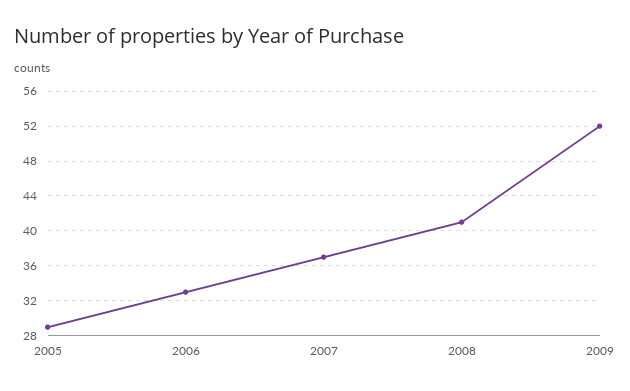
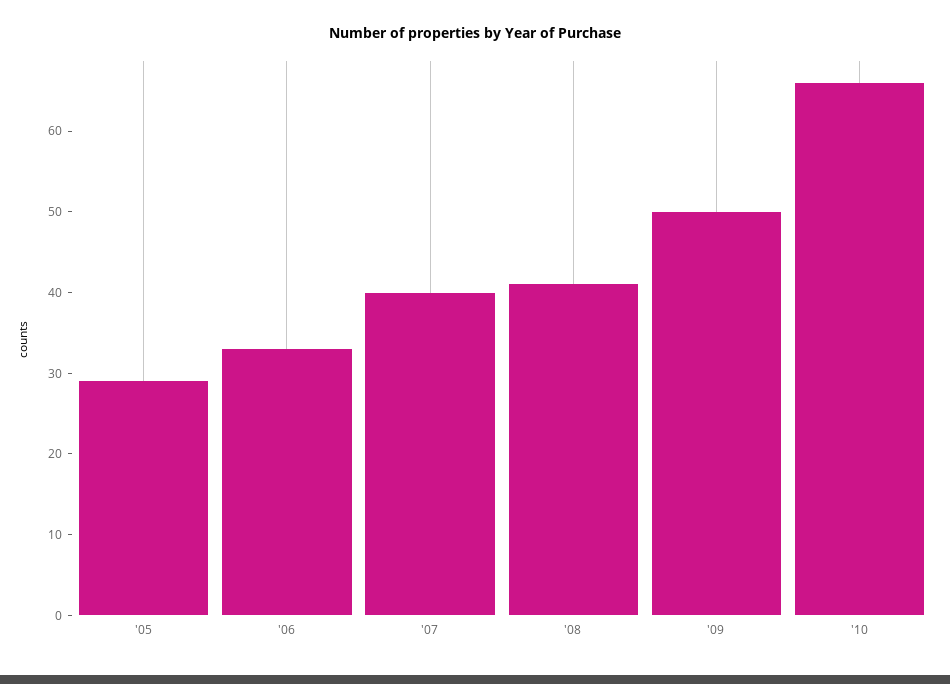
2007: 37 -> 40
2009: 52 -> 50
'10: none -> 66

